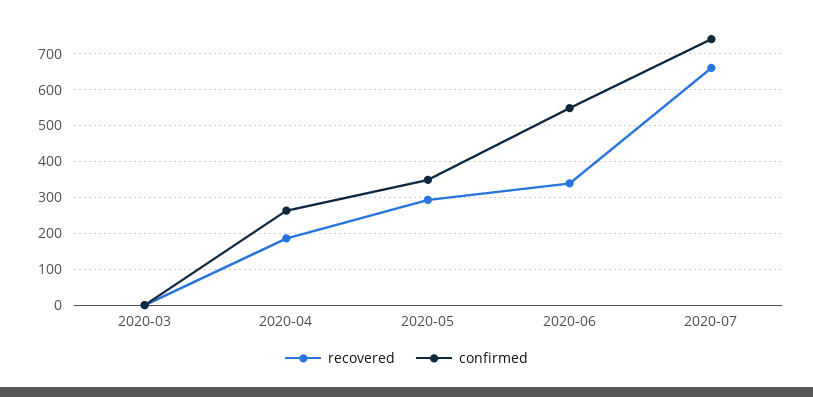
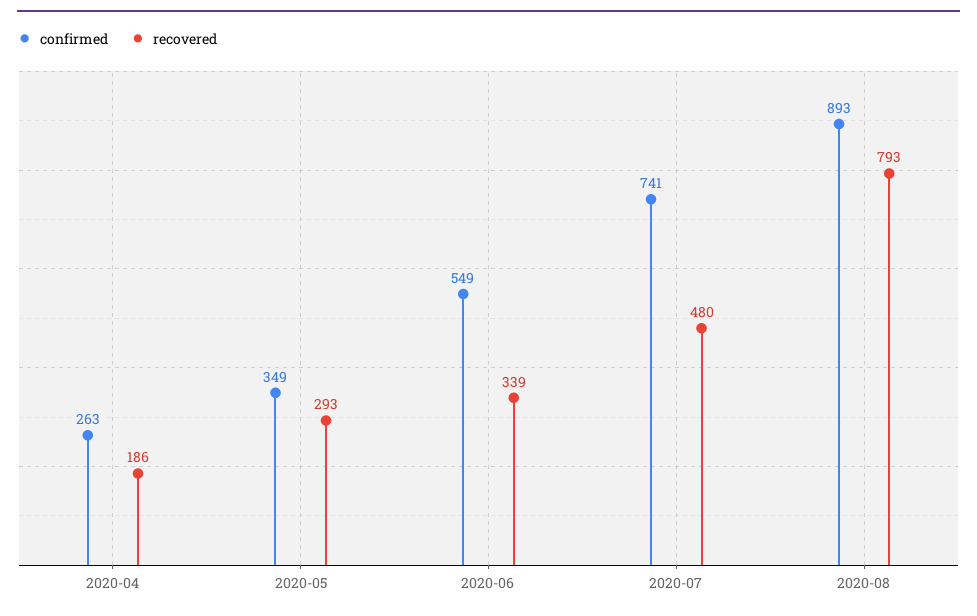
recovered, 2020-03: 0 -> none
confirmed, 2020-03: 0 -> none
recovered, 2020-07: 660 -> 480
confirmed, 2020-08: none -> 893
recovered, 2020-08: none -> 793

